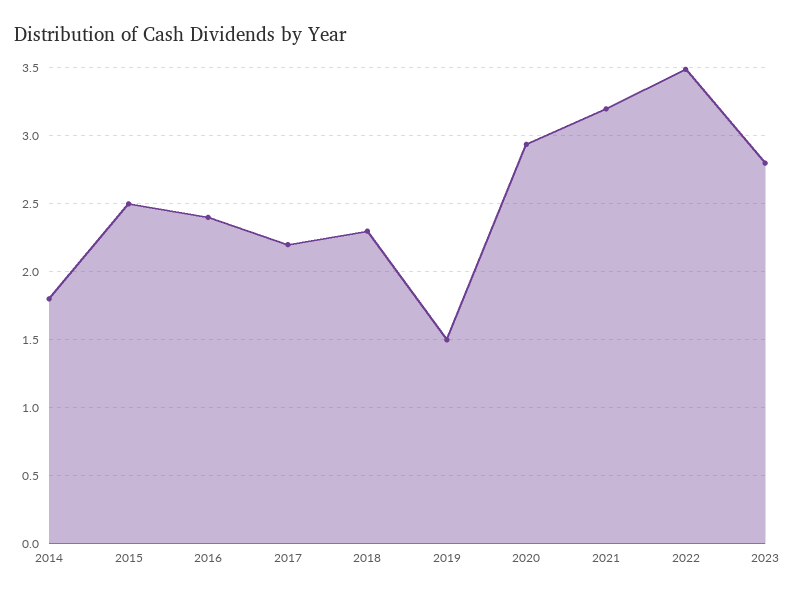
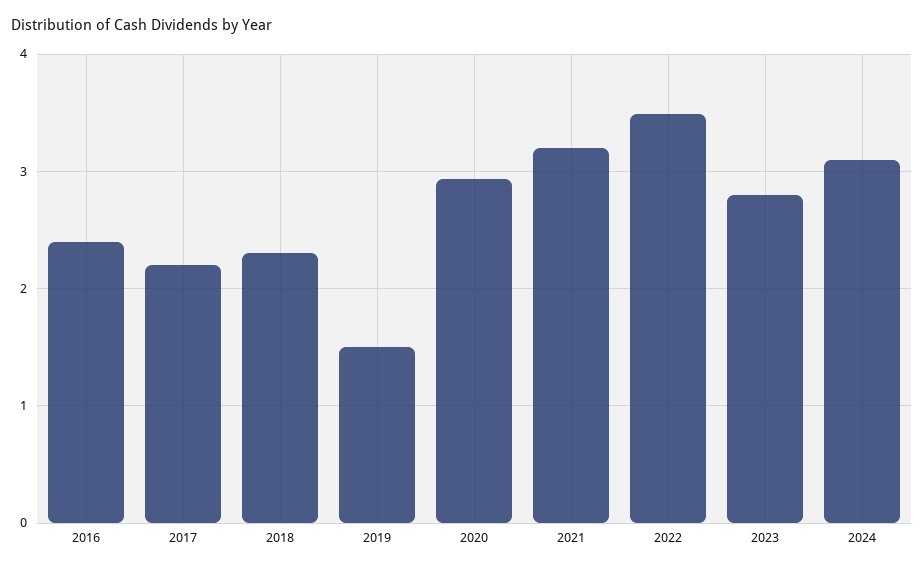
2014: 1.8 -> none
2015: 2.5 -> none
2024: none -> 3.1

